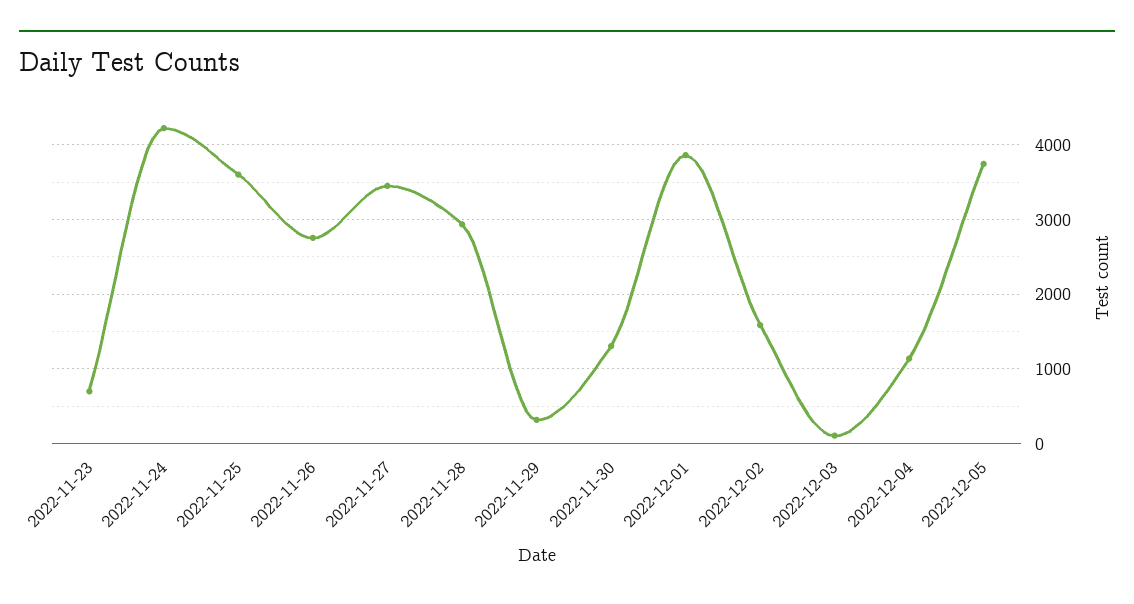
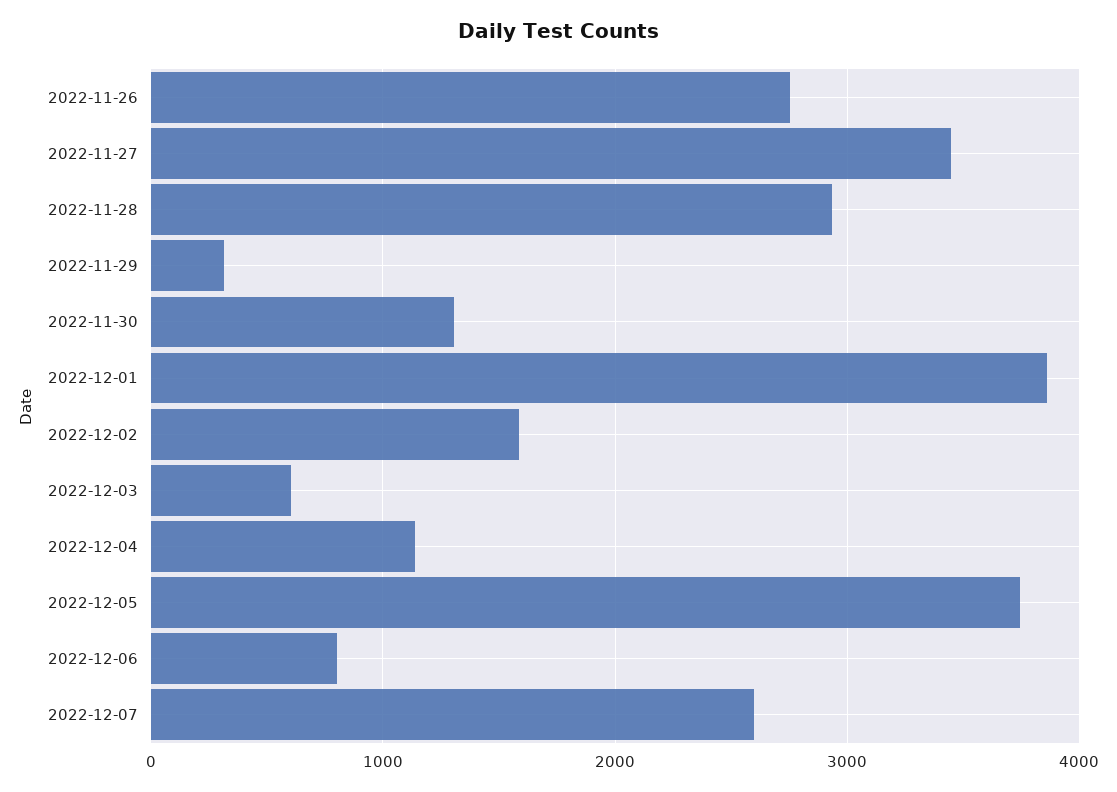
2022-11-23: 700 -> none
2022-11-24: 4200 -> none
2022-11-25: 3600 -> none
2022-12-03: 100 -> 600
2022-12-06: none -> 800
2022-12-07: none -> 2600

